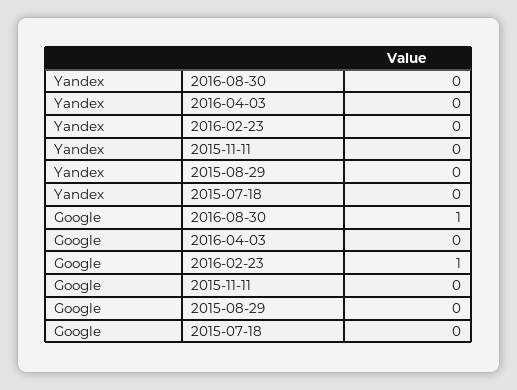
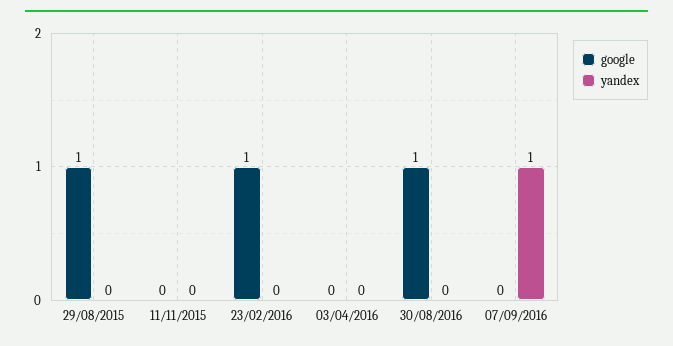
Yandex, 2015-07-18: 0 -> none
Google, 2015-08-29: 0 -> 1
Google, 2015-07-18: 0 -> none
Google, 07/09/2016: none -> 0
Yandex, 07/09/2016: none -> 1

